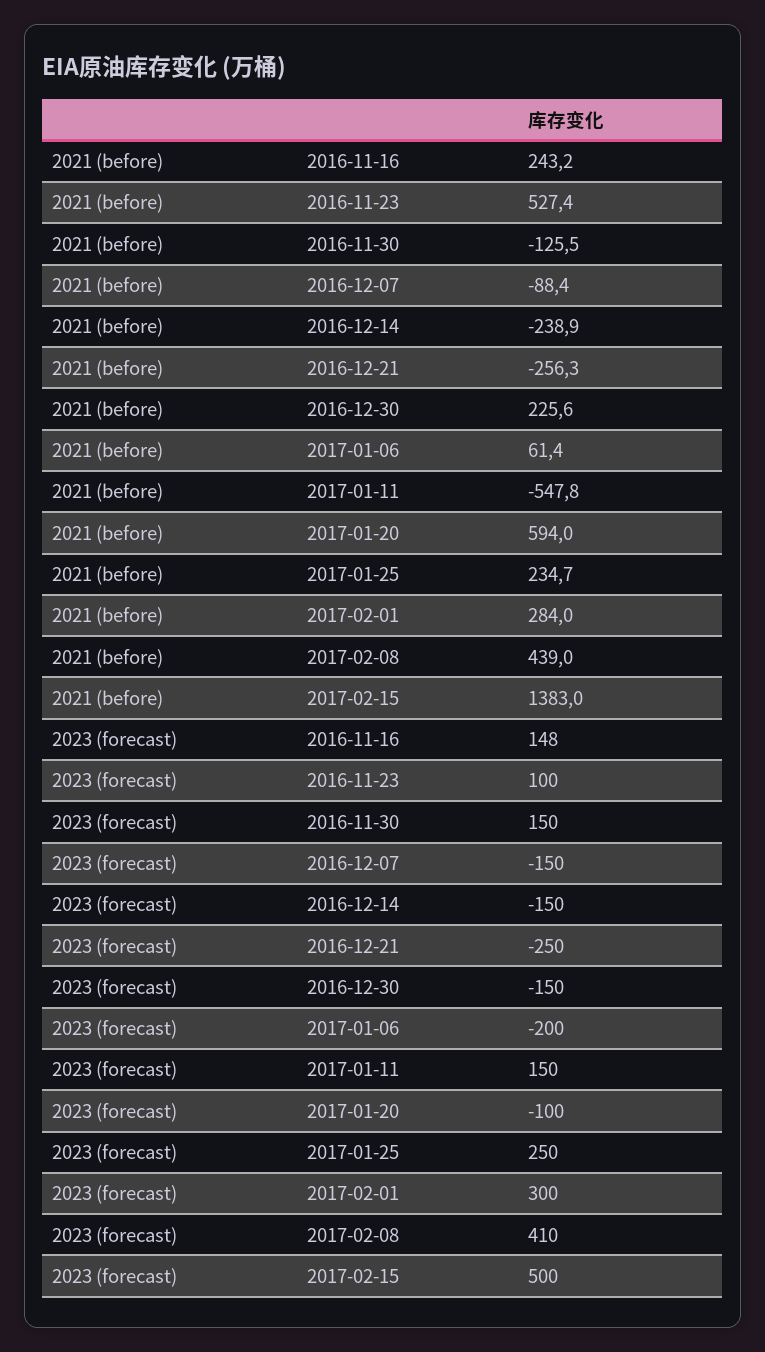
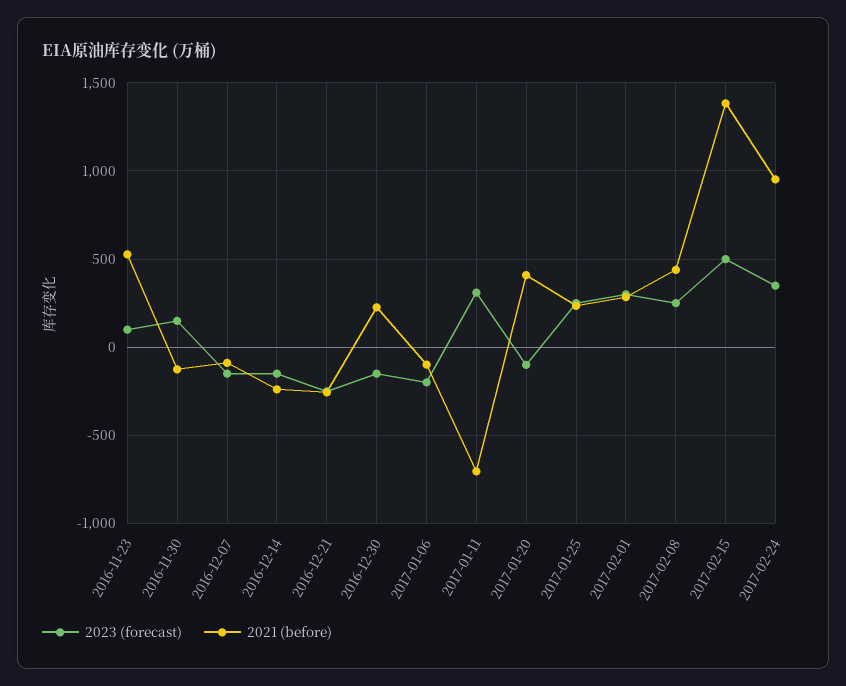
2021 (before), 2016-11-16: 243.2 -> none
2021 (before), 2017-01-06: 61.4 -> -100
2021 (before), 2017-01-11: -547.8 -> -700
2021 (before), 2017-01-20: 594 -> 400
2023 (forecast), 2016-11-16: 148 -> none
2023 (forecast), 2017-01-11: 150 -> 300
2023 (forecast), 2017-02-08: 410 -> 250
2023 (forecast), 2017-02-24: none -> 350
2021 (before), 2017-02-24: none -> 950

